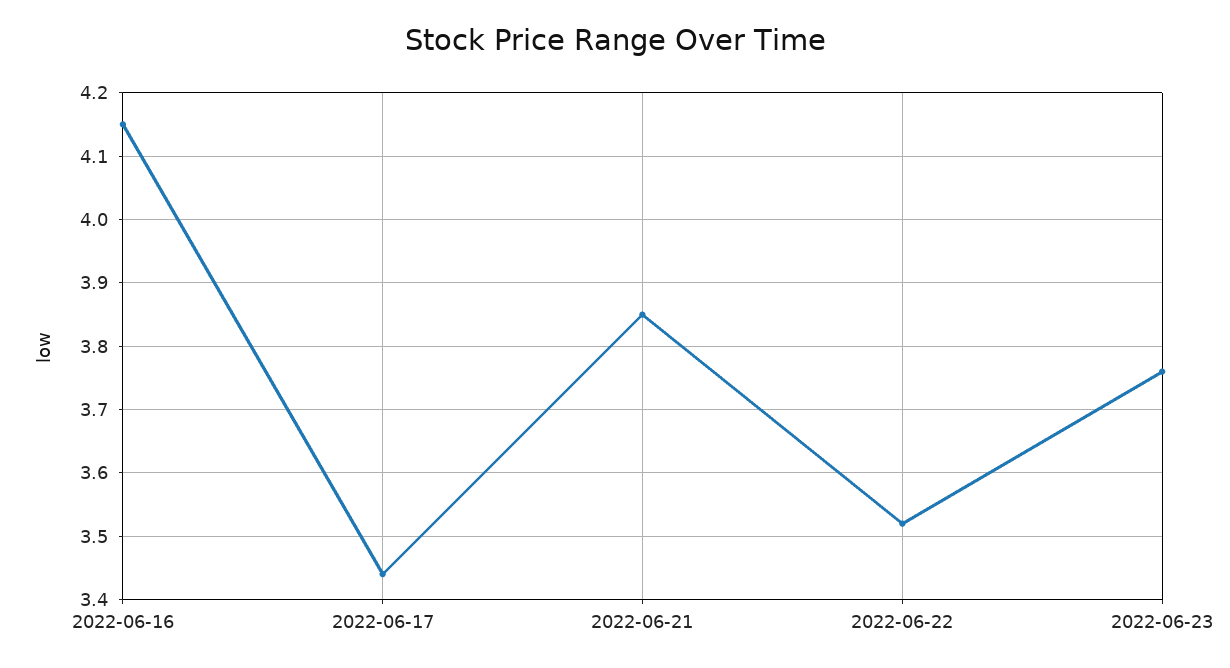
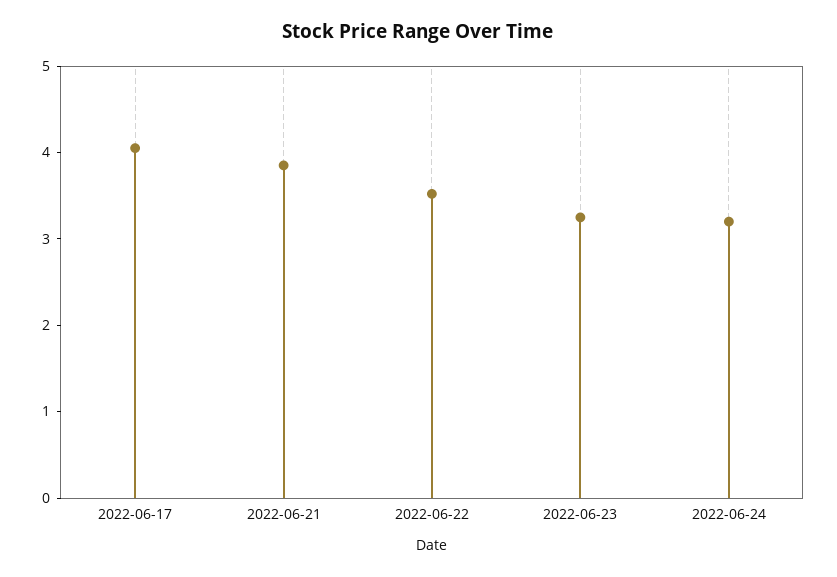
2022-06-16: 4.15 -> none
2022-06-17: 3.44 -> 4
2022-06-23: 3.76 -> 3.2
2022-06-24: none -> 3.2

